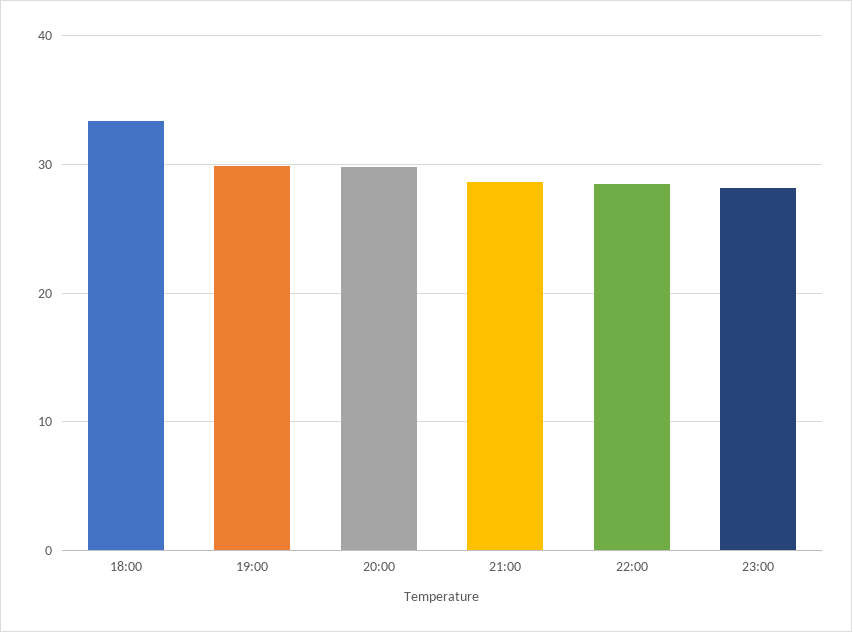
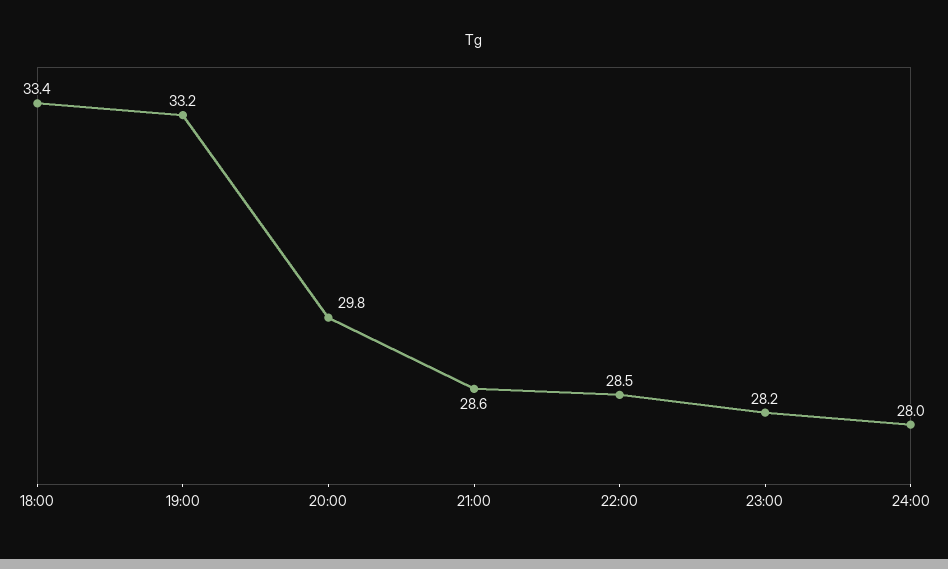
19:00: 30 -> 33.2
24:00: none -> 28

